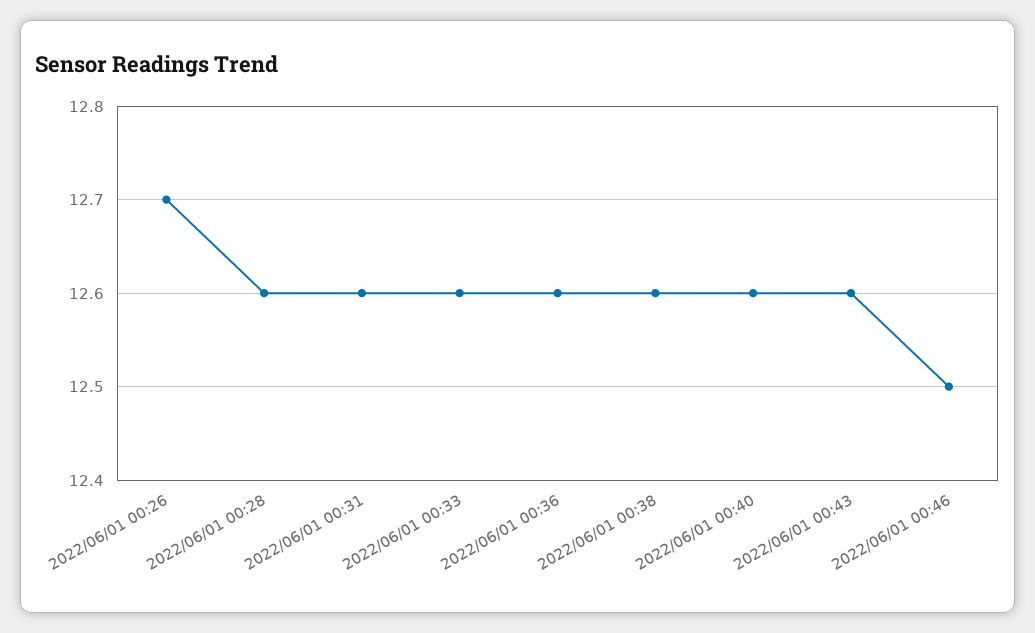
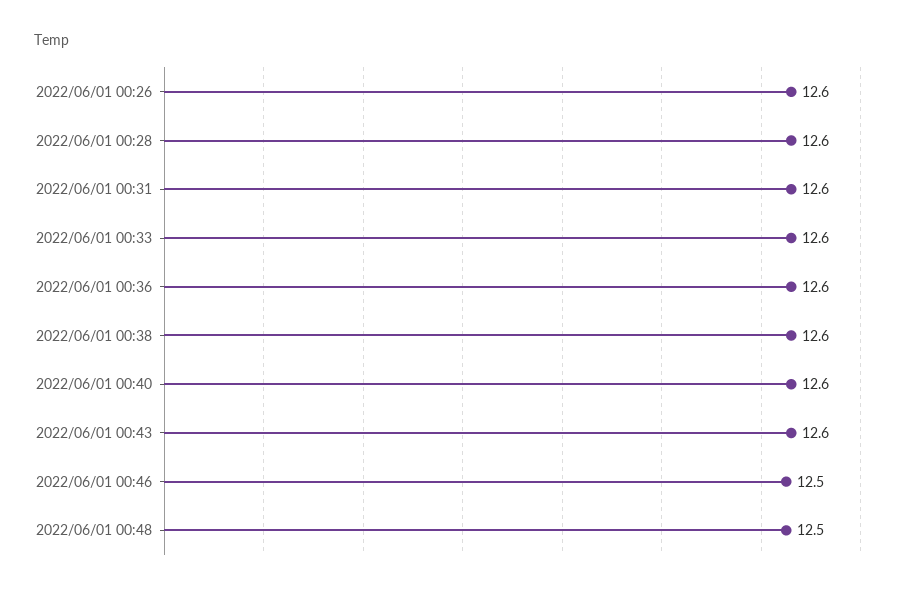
2022/06/01 00:26: 12.7 -> 12.6
2022/06/01 00:48: none -> 12.5

